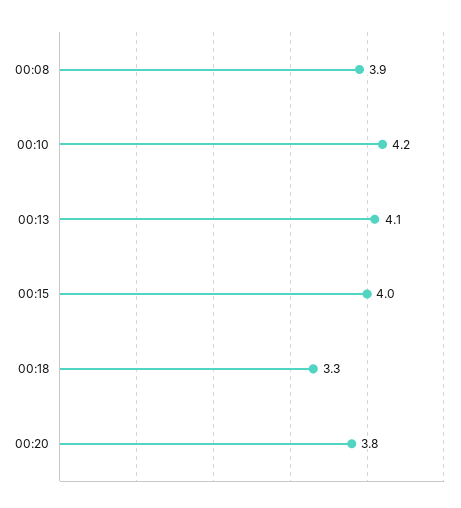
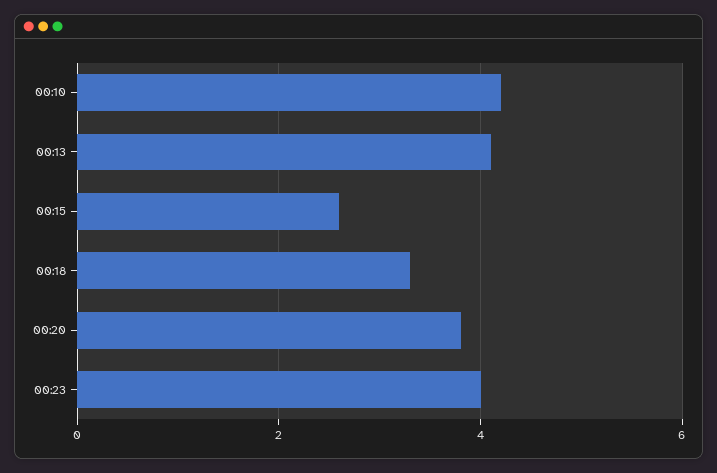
00:08: 3.9 -> none
00:15: 4 -> 2.5
00:23: none -> 4

